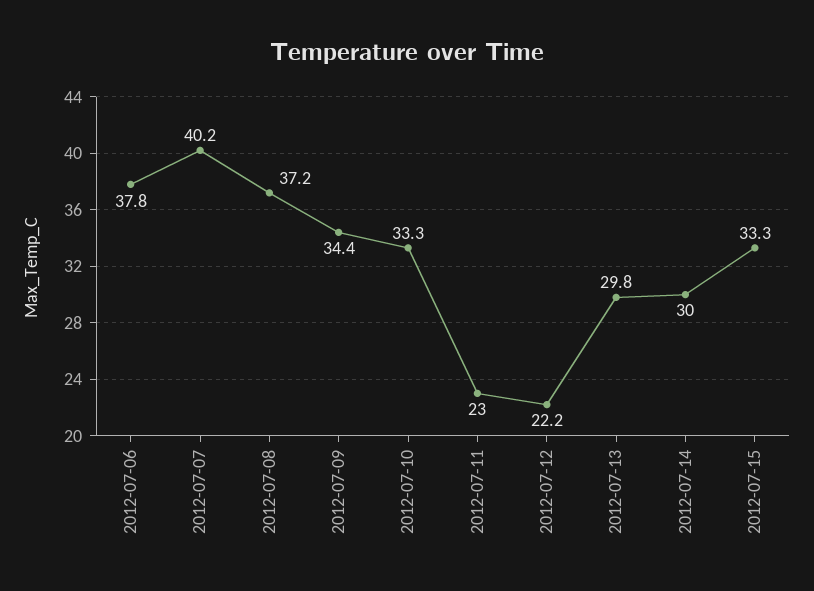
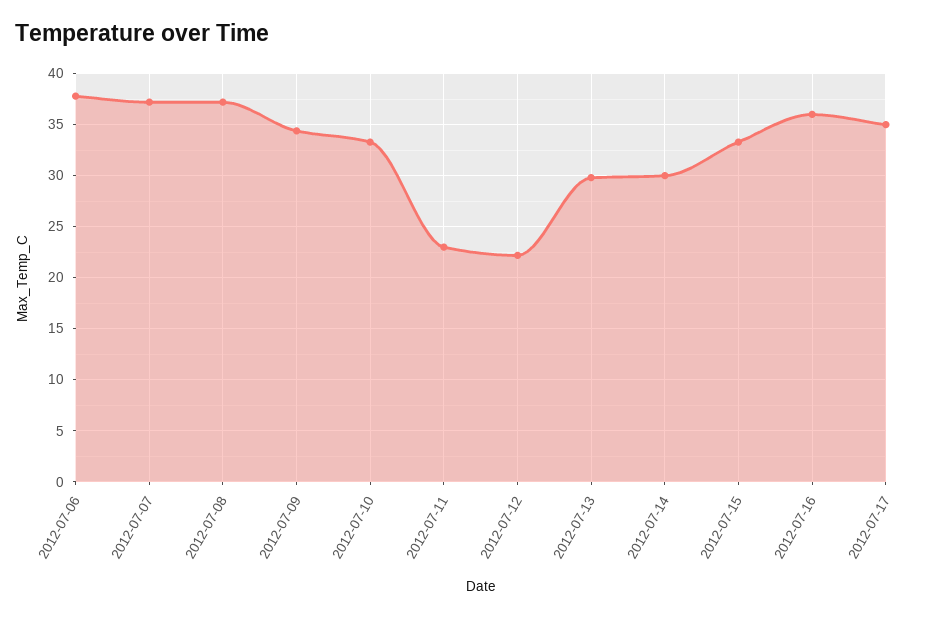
2012-07-07: 40.2 -> 37
2012-07-16: none -> 36
2012-07-17: none -> 35

